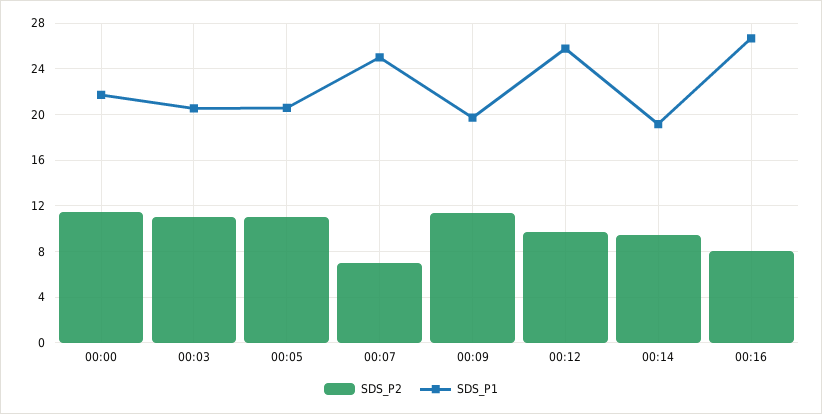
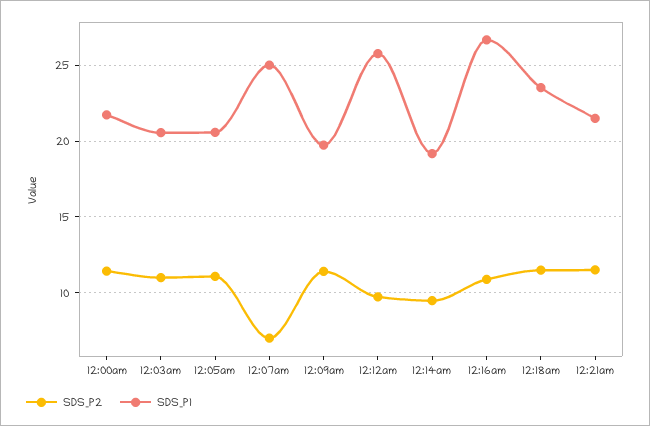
SDS_P2, 00:16: 8 -> 11
SDS_P2, 12:18am: none -> 11.5
SDS_P1, 12:18am: none -> 23.5
SDS_P2, 12:21am: none -> 11.5
SDS_P1, 12:21am: none -> 21.5

